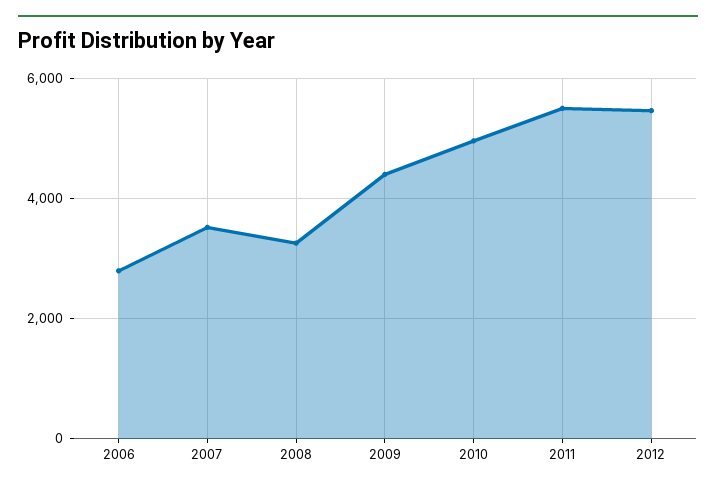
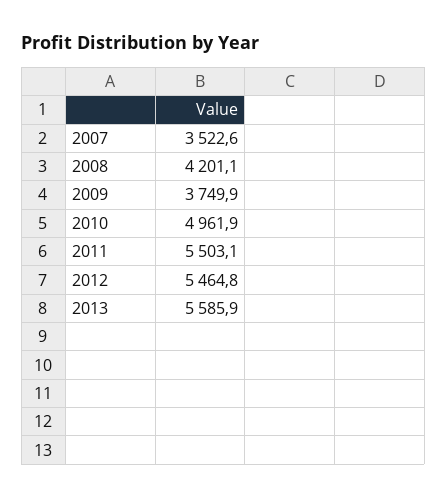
2006: 2800 -> none
2008: 3200 -> 4201.1
2009: 4400 -> 3749.9
2013: none -> 5585.9

